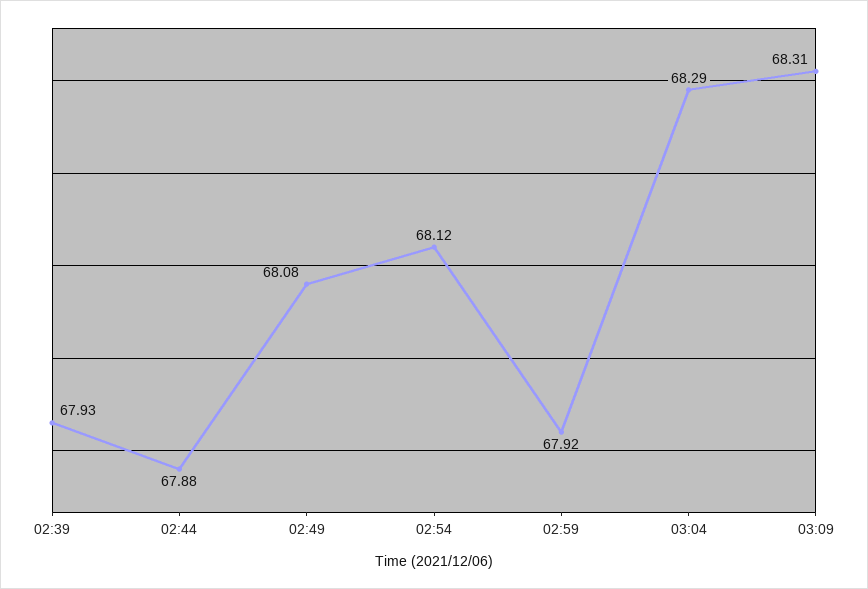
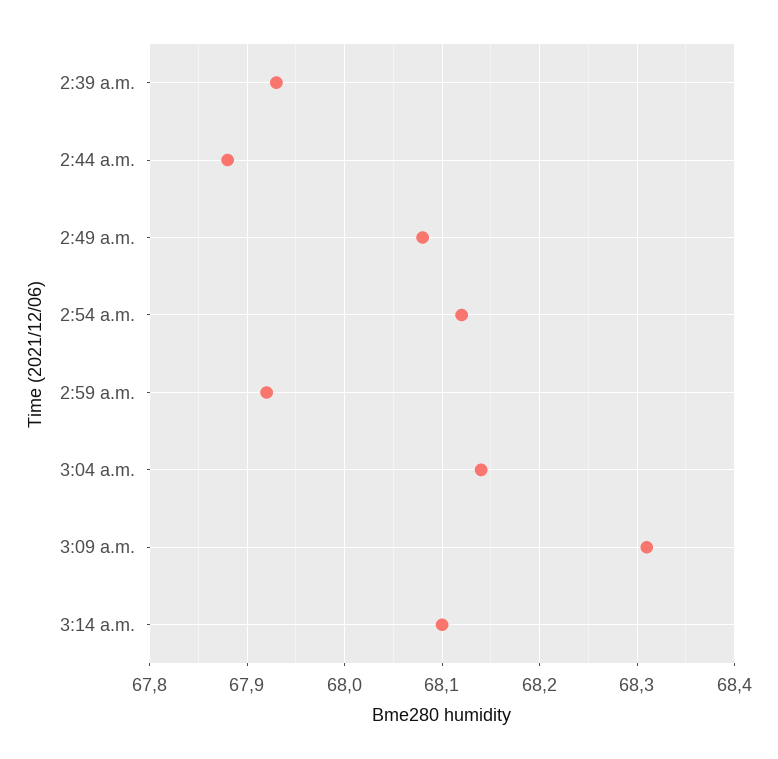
03:04: 68.29 -> 68.14
3:14 a.m.: none -> 68.1

